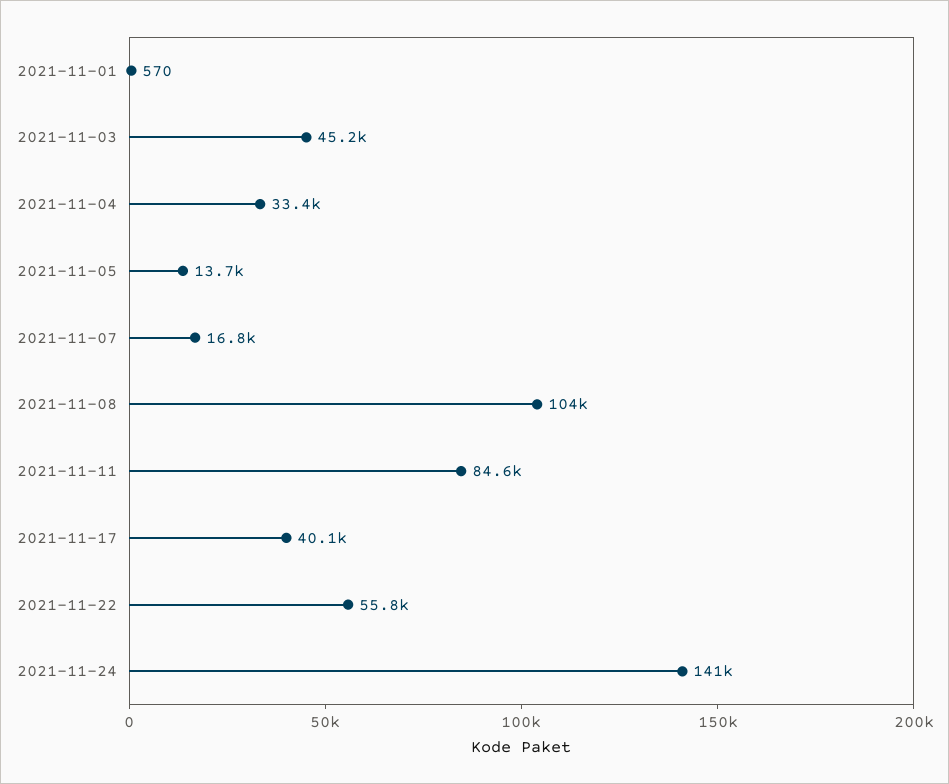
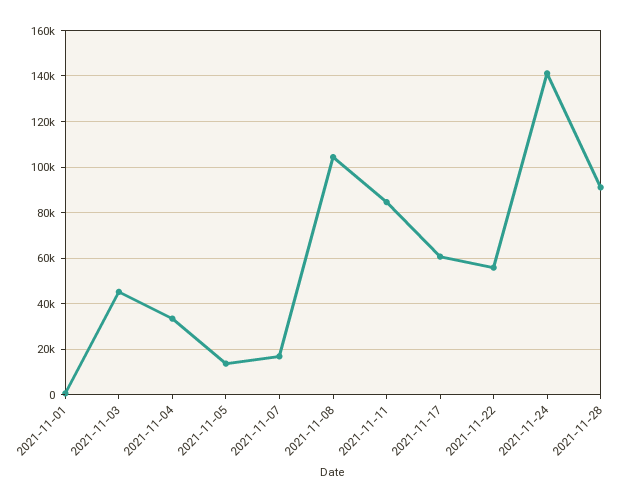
2021-11-17: 40100 -> 60000
2021-11-28: none -> 90000

